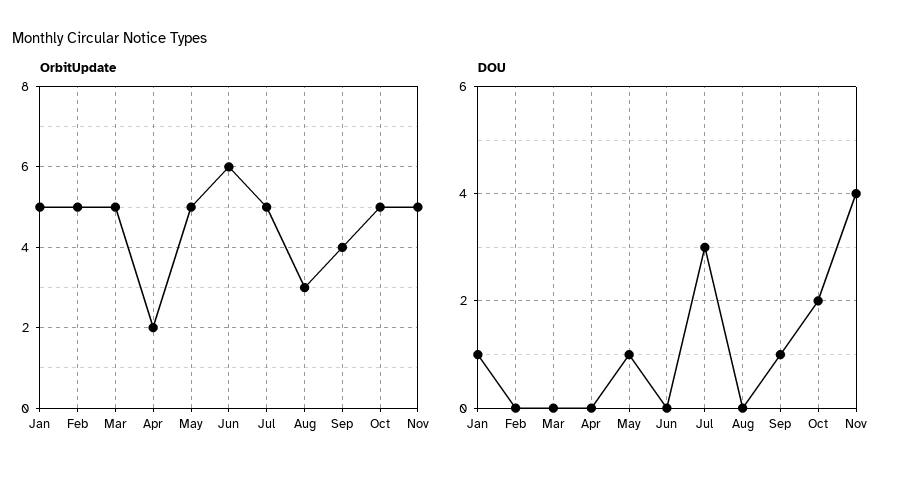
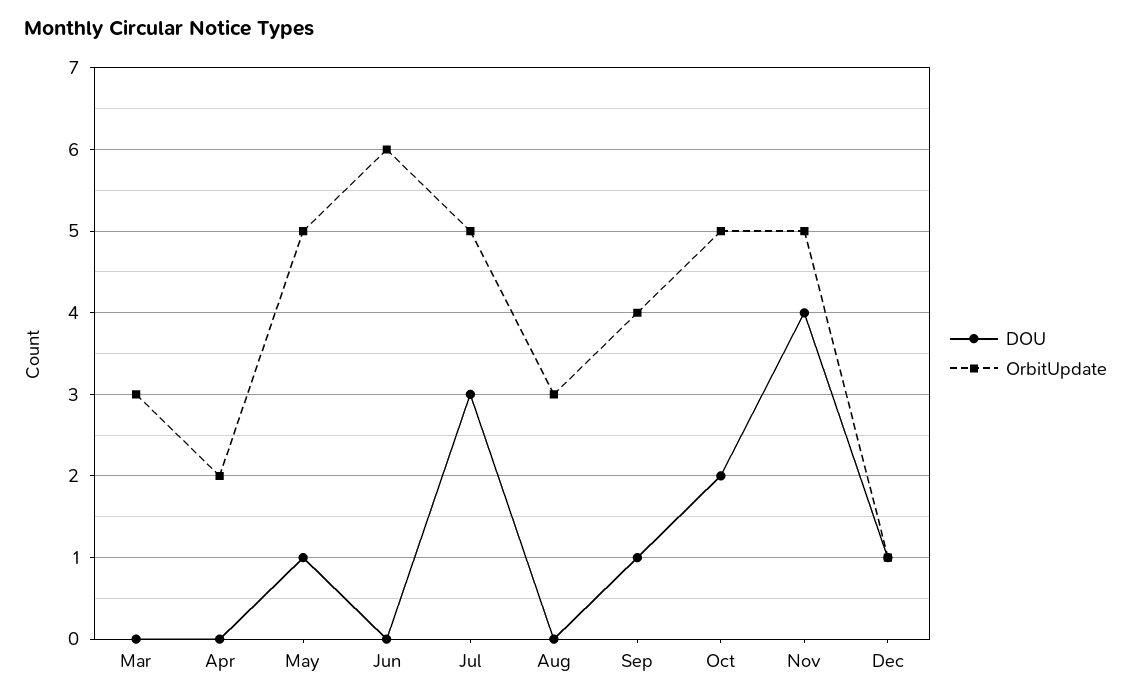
OrbitUpdate, Jan: 5 -> none
OrbitUpdate, Feb: 5 -> none
OrbitUpdate, Mar: 5 -> 3
DOU, Jan: 1 -> none
DOU, Feb: 0 -> none
DOU, Dec: none -> 1
OrbitUpdate, Dec: none -> 1

